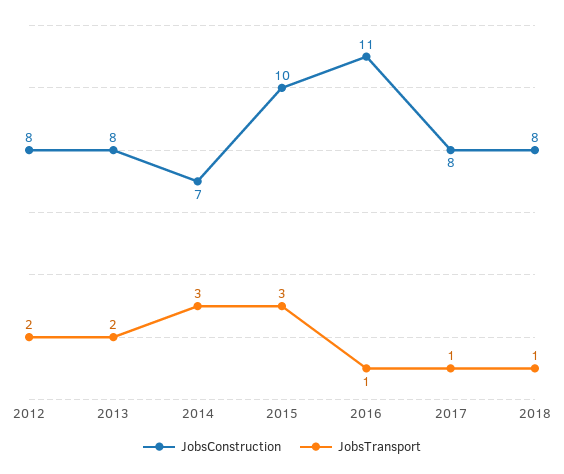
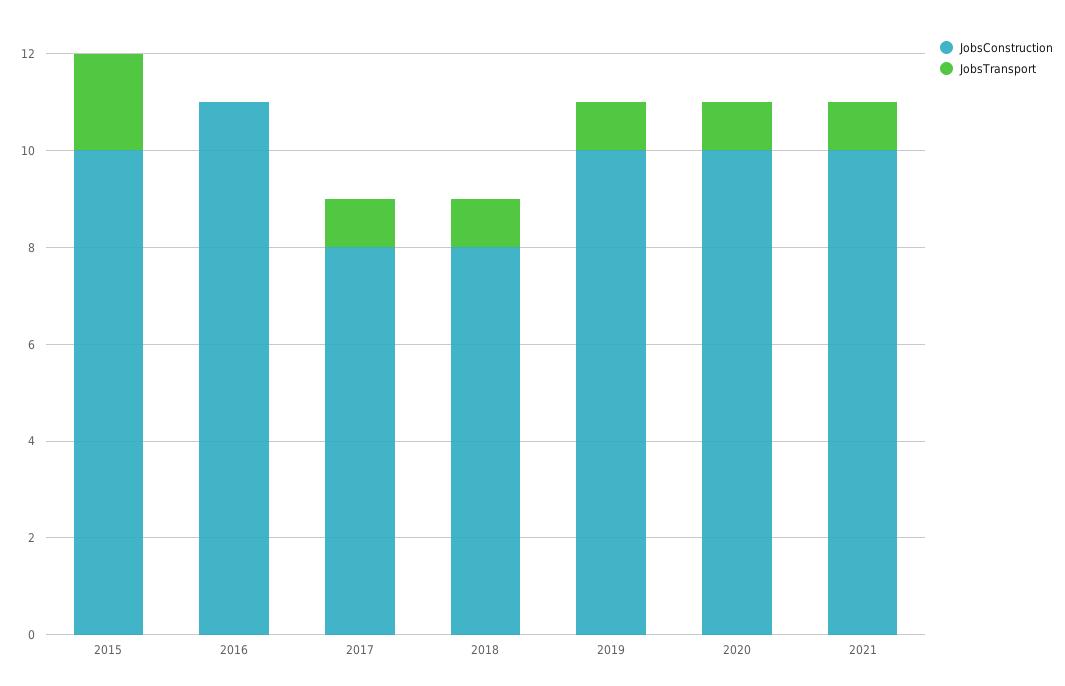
JobsConstruction, 2012: 8 -> none
JobsTransport, 2012: 2 -> none
JobsConstruction, 2013: 8 -> none
JobsTransport, 2013: 2 -> none
JobsConstruction, 2014: 7 -> none
JobsTransport, 2014: 3 -> none
JobsTransport, 2015: 3 -> 2
JobsTransport, 2016: 1 -> 0
JobsConstruction, 2019: none -> 10
JobsTransport, 2019: none -> 1
JobsConstruction, 2020: none -> 10
JobsTransport, 2020: none -> 1
JobsConstruction, 2021: none -> 10
JobsTransport, 2021: none -> 1

